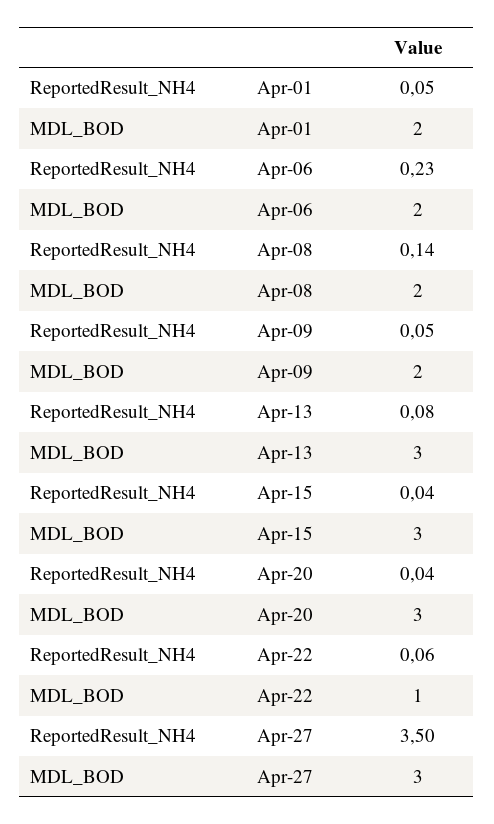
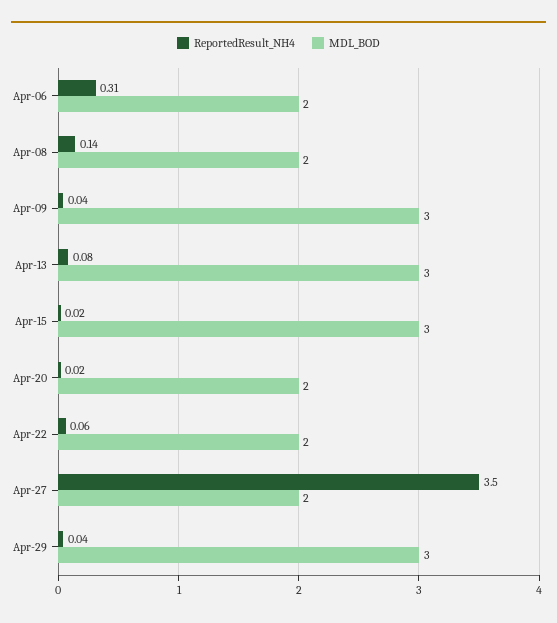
ReportedResult_NH4, Apr-01: 0.05 -> none
MDL_BOD, Apr-01: 2 -> none
ReportedResult_NH4, Apr-06: 0.23 -> 0.31
ReportedResult_NH4, Apr-09: 0.05 -> 0.04
MDL_BOD, Apr-09: 2 -> 3
ReportedResult_NH4, Apr-15: 0.04 -> 0.02
ReportedResult_NH4, Apr-20: 0.04 -> 0.02
MDL_BOD, Apr-20: 3 -> 2
MDL_BOD, Apr-22: 1 -> 2
MDL_BOD, Apr-27: 3 -> 2
ReportedResult_NH4, Apr-29: none -> 0.04
MDL_BOD, Apr-29: none -> 3

